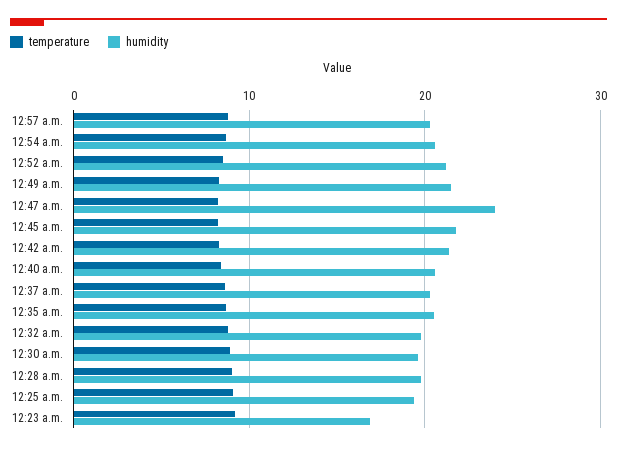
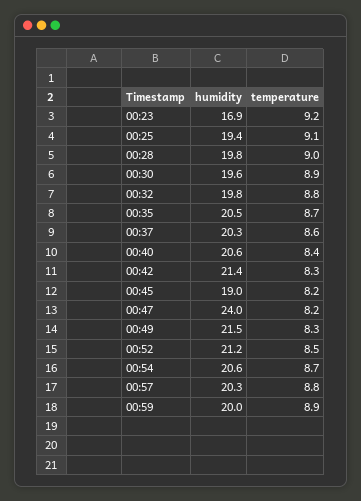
humidity, 12:45 a.m.: 22 -> 19
humidity, 00:59: none -> 20
temperature, 00:59: none -> 8.9

